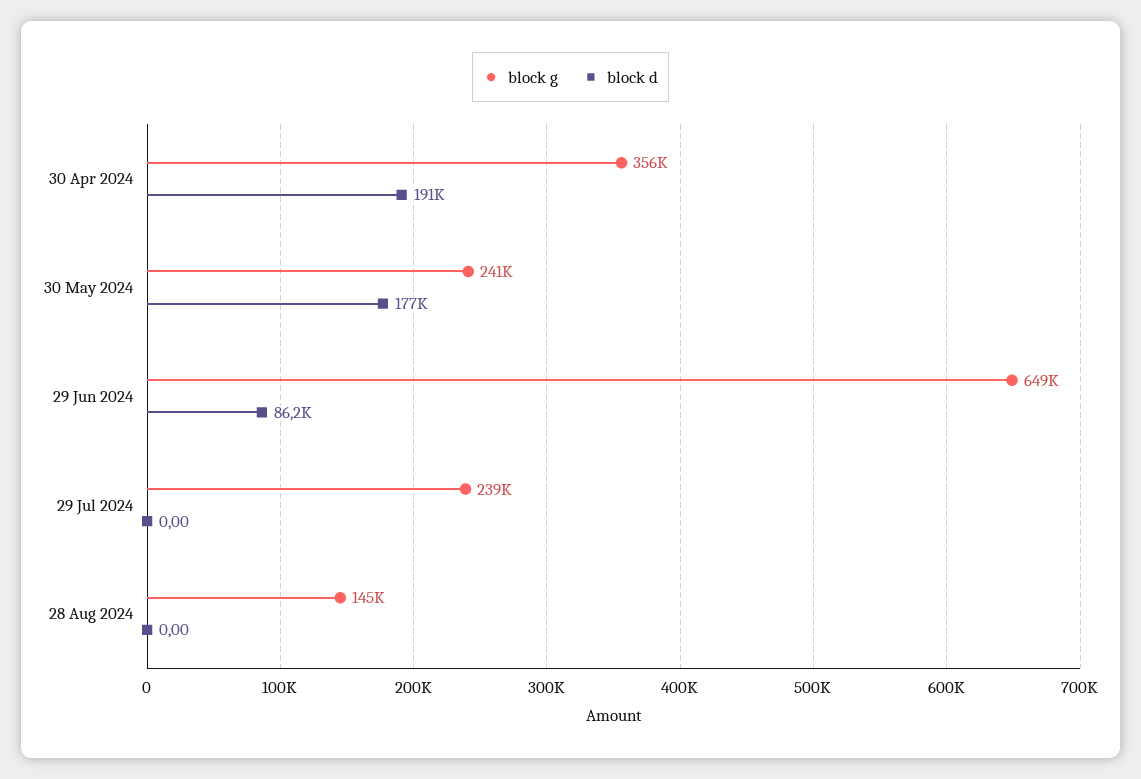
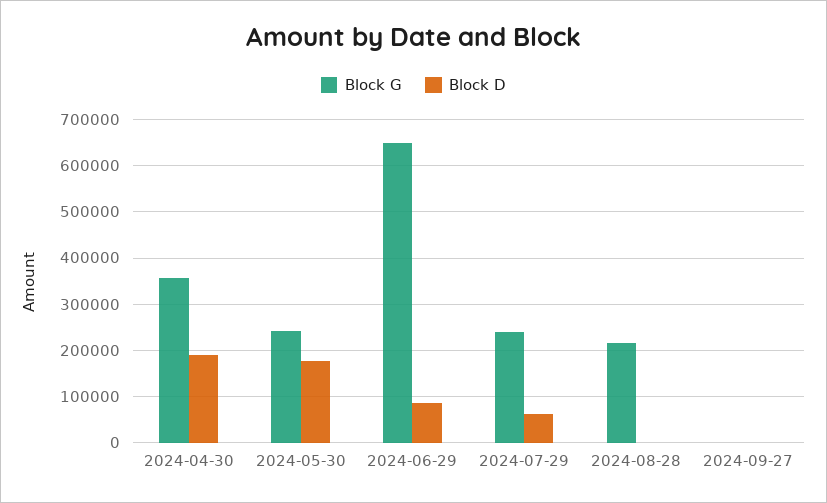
block d, 29 Jul 2024: 0 -> 60000
block g, 28 Aug 2024: 145000 -> 220000
block g, 2024-09-27: none -> 0
block d, 2024-09-27: none -> 0

